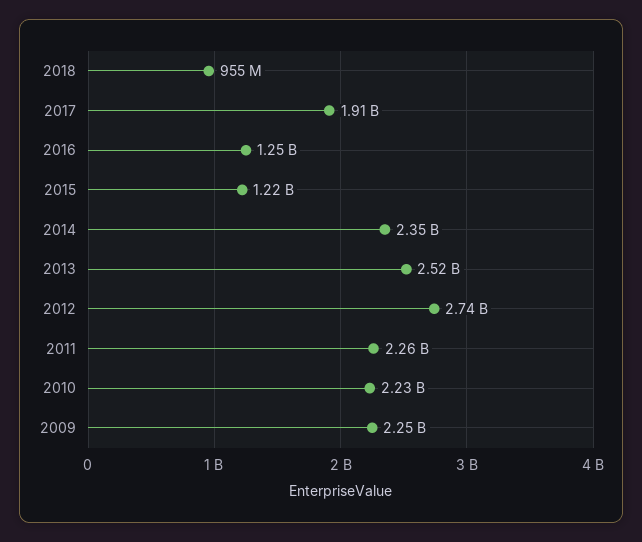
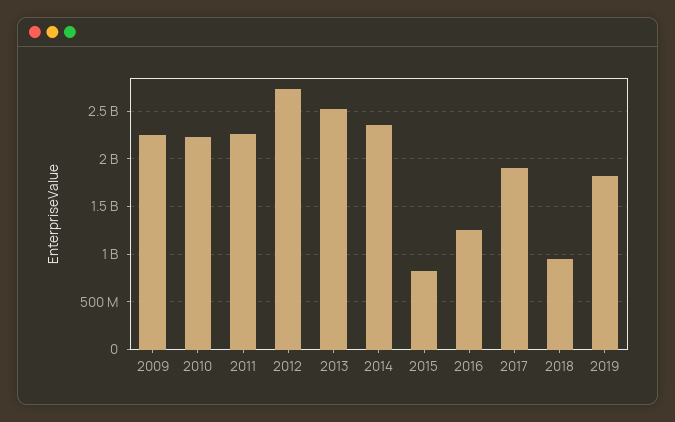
2015: 1220000000 -> 800000000
2019: none -> 1800000000

